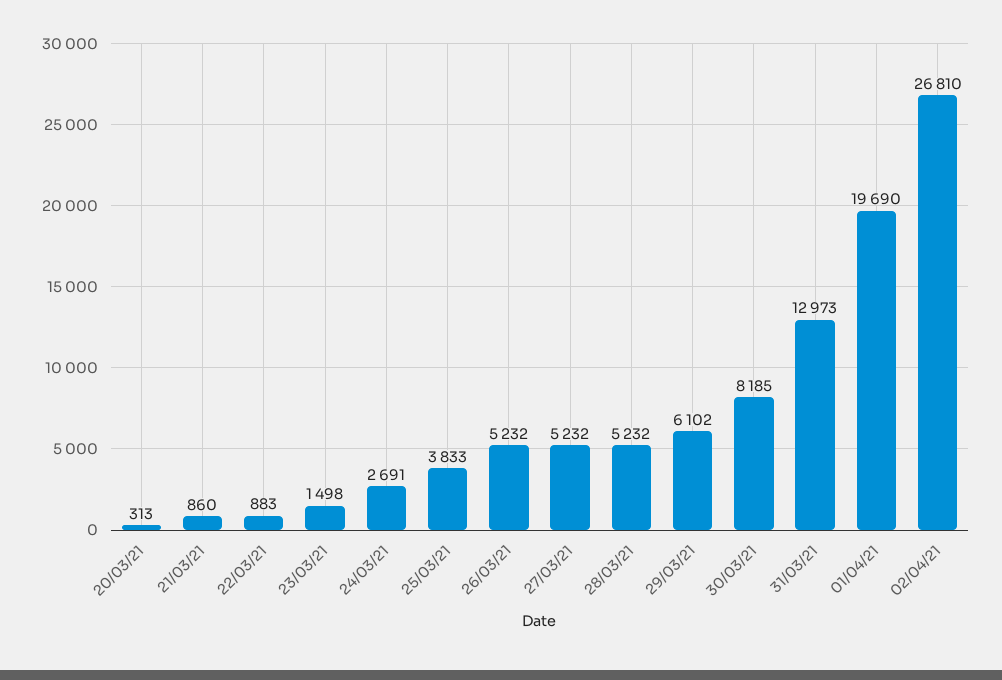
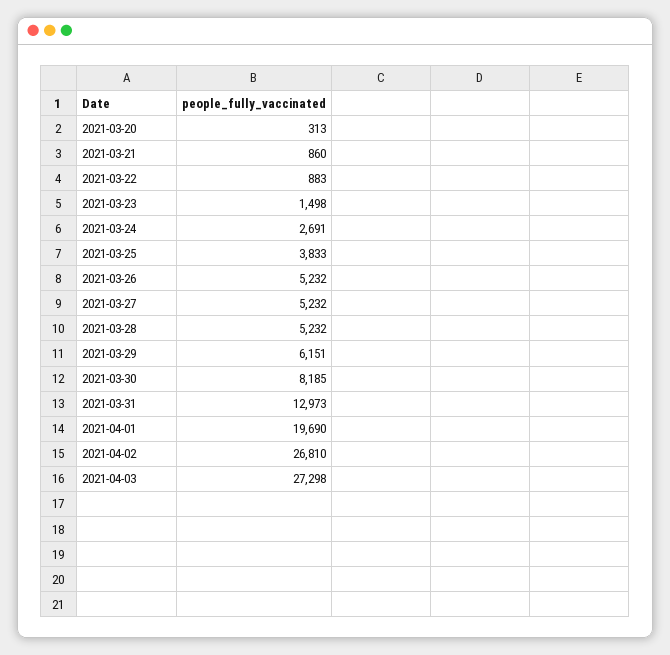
29/03/21: 6102 -> 6151
2021-04-03: none -> 27298

